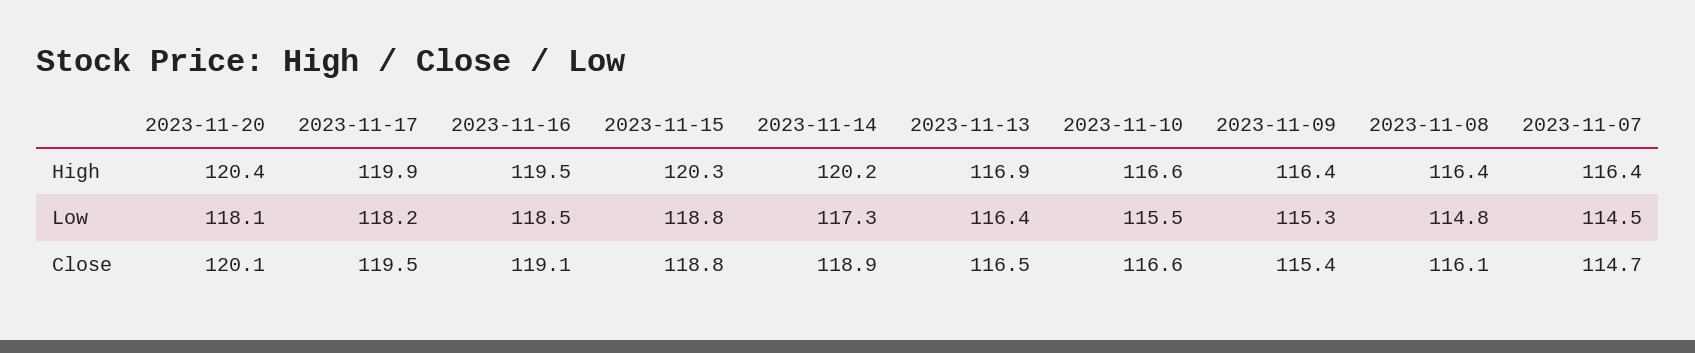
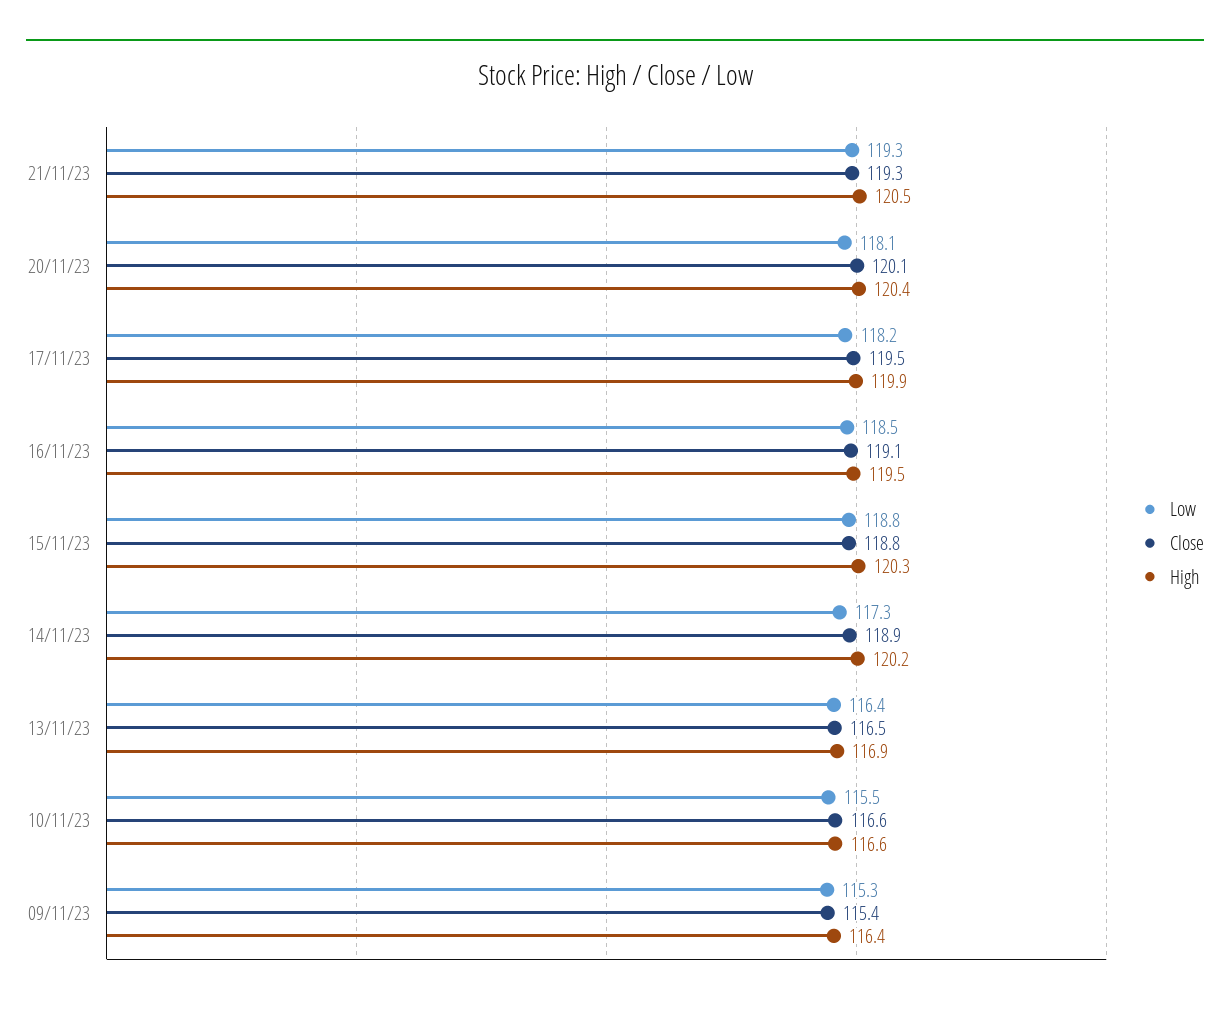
High, 2023-11-08: 116.4 -> none
High, 2023-11-07: 116.4 -> none
Low, 2023-11-08: 114.8 -> none
Low, 2023-11-07: 114.5 -> none
Close, 2023-11-08: 116.1 -> none
Close, 2023-11-07: 114.7 -> none
Low, 21/11/23: none -> 119.3
Close, 21/11/23: none -> 119.3
High, 21/11/23: none -> 120.5

